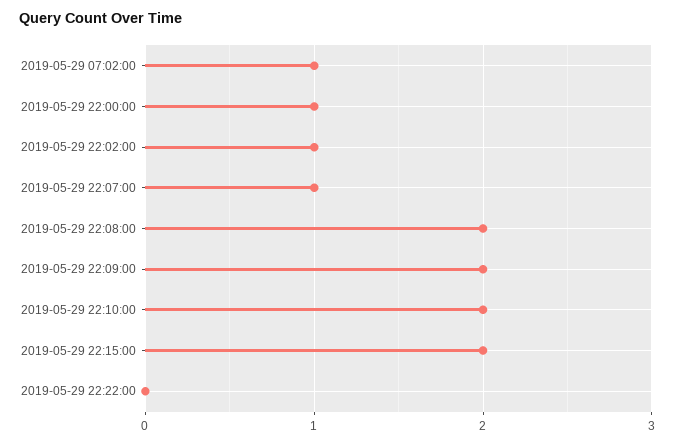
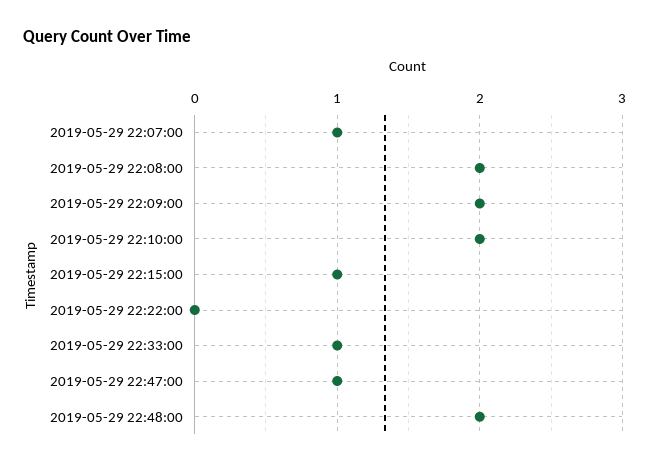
2019-05-29 07:02:00: 1 -> none
2019-05-29 22:00:00: 1 -> none
2019-05-29 22:02:00: 1 -> none
2019-05-29 22:15:00: 2 -> 1
2019-05-29 22:33:00: none -> 1
2019-05-29 22:47:00: none -> 1
2019-05-29 22:48:00: none -> 2

